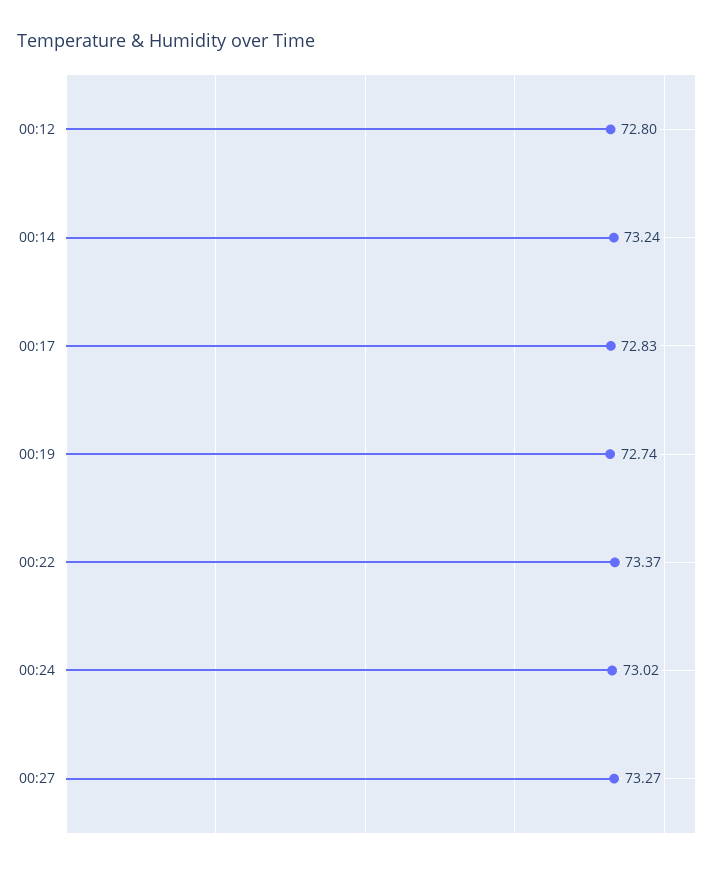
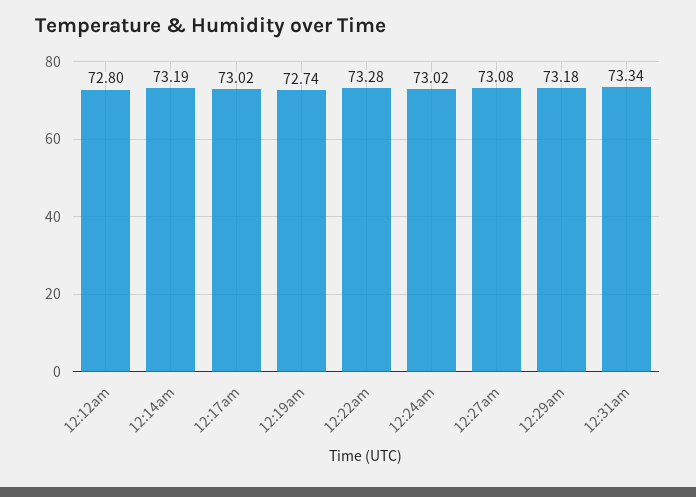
00:14: 73.24 -> 73.19
00:17: 72.83 -> 73.02
00:22: 73.37 -> 73.28
00:27: 73.27 -> 73.08
12:29am: none -> 73.18
12:31am: none -> 73.34

